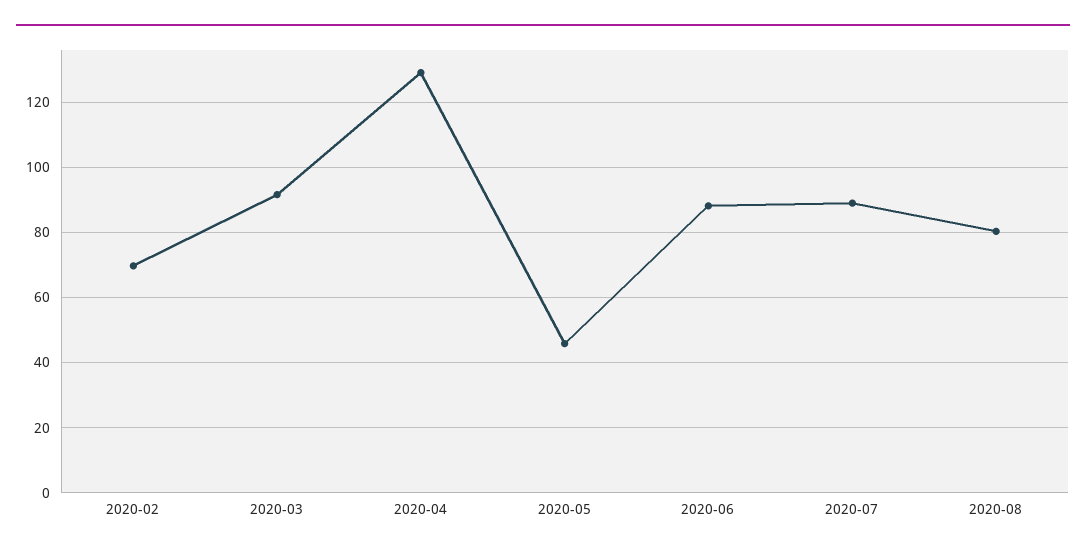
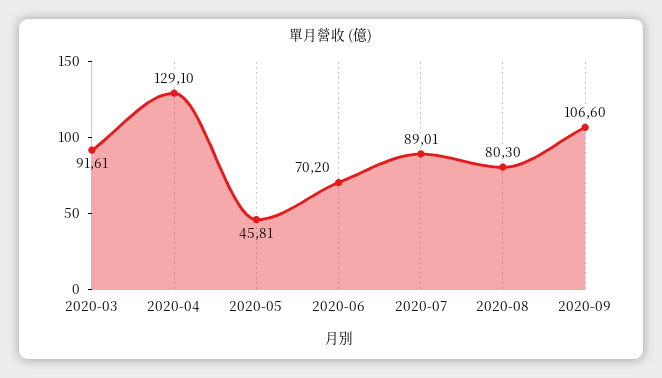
2020-02: 70 -> none
2020-06: 88 -> 70.2
2020-09: none -> 106.6

